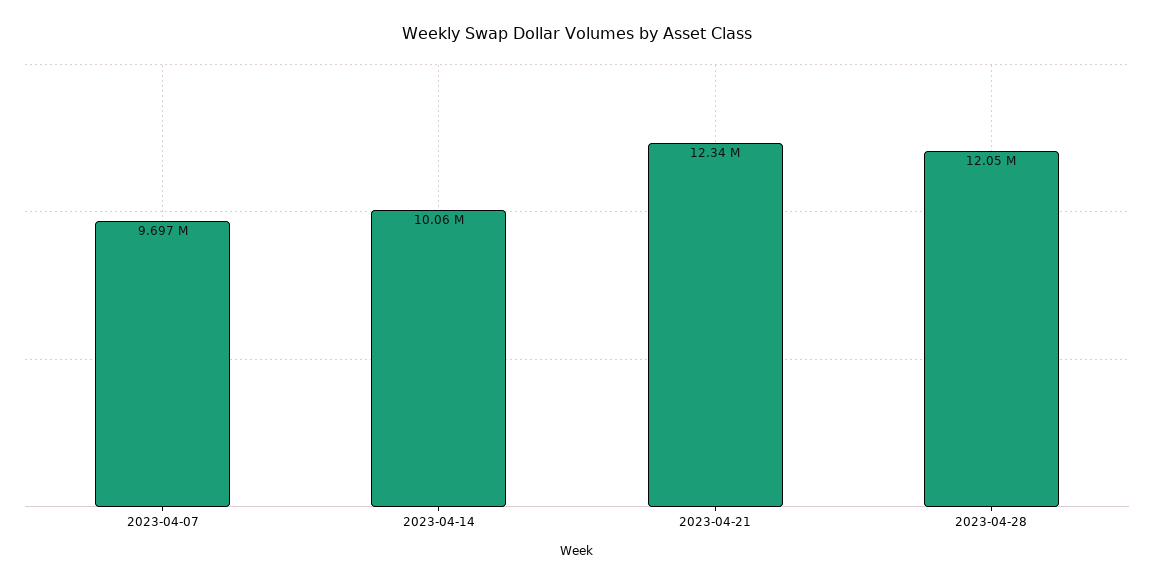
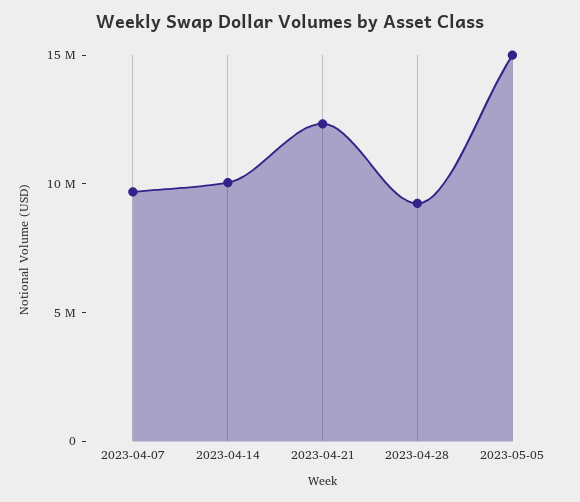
2023-04-28: 12050000 -> 9000000
2023-05-05: none -> 15000000

